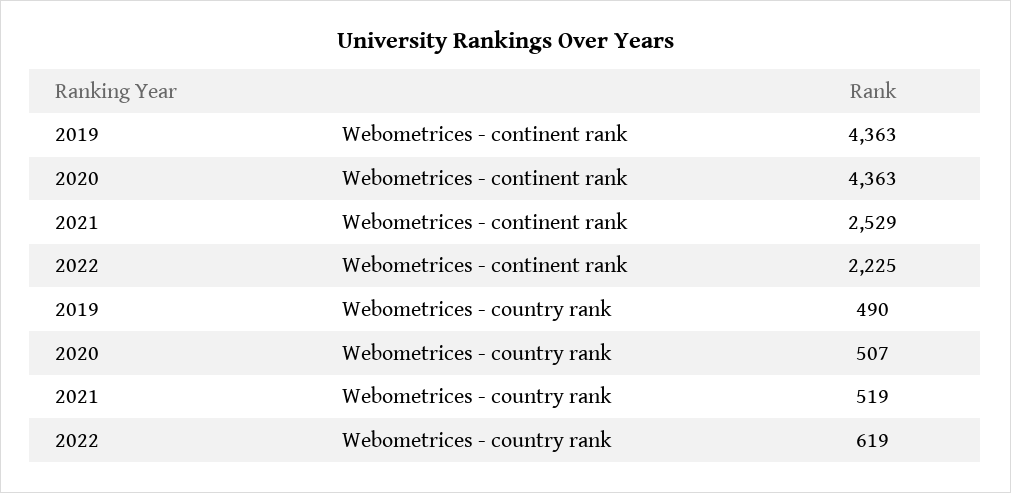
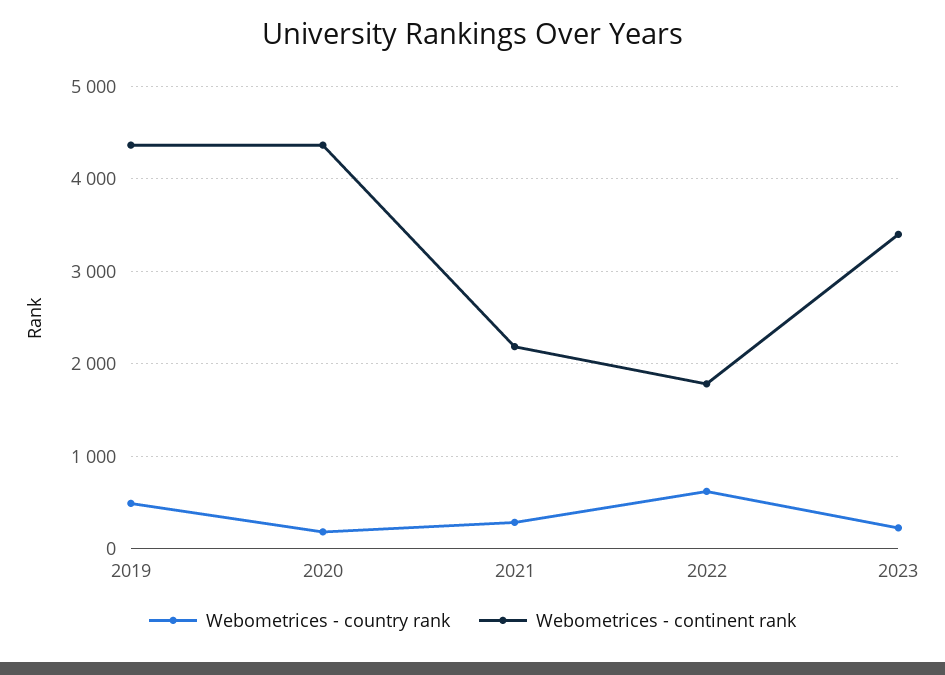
Webometrices - continent rank, 2021: 2529 -> 2200
Webometrices - continent rank, 2022: 2225 -> 1800
Webometrices - country rank, 2020: 507 -> 200
Webometrices - country rank, 2021: 519 -> 300
Webometrices - country rank, 2023: none -> 200
Webometrices - continent rank, 2023: none -> 3400

